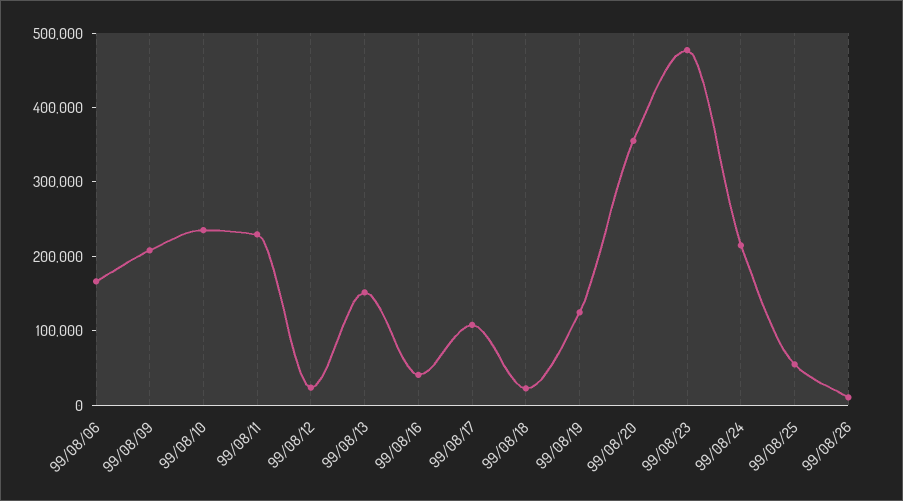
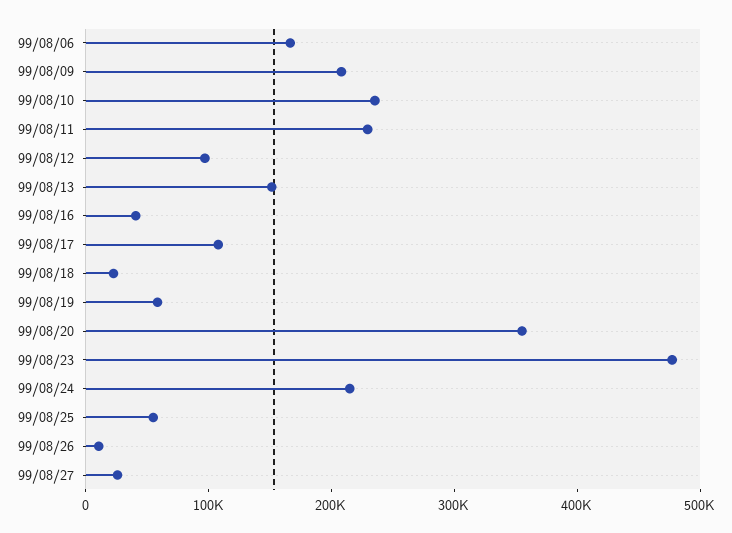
99/08/12: 20000 -> 100000
99/08/19: 120000 -> 60000
99/08/27: none -> 20000

